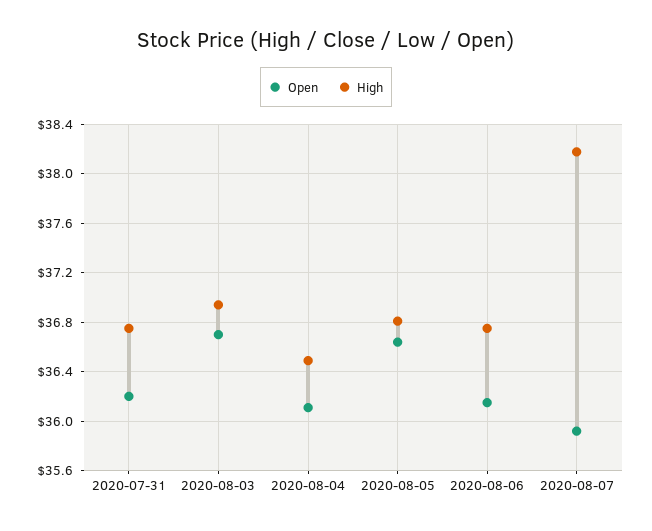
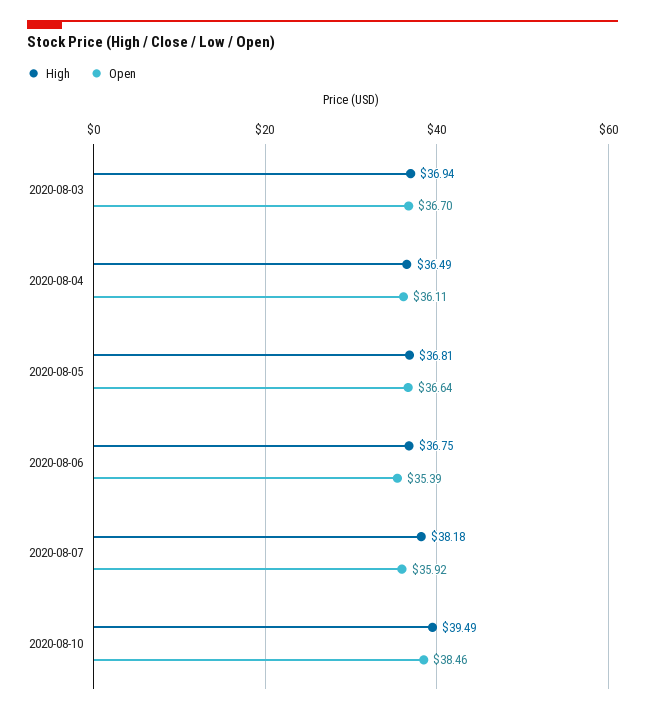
Open, 2020-07-31: 36.2 -> none
High, 2020-07-31: 36.75 -> none
Open, 2020-08-06: 36.15 -> 35.39
High, 2020-08-10: none -> 39.49
Open, 2020-08-10: none -> 38.46

